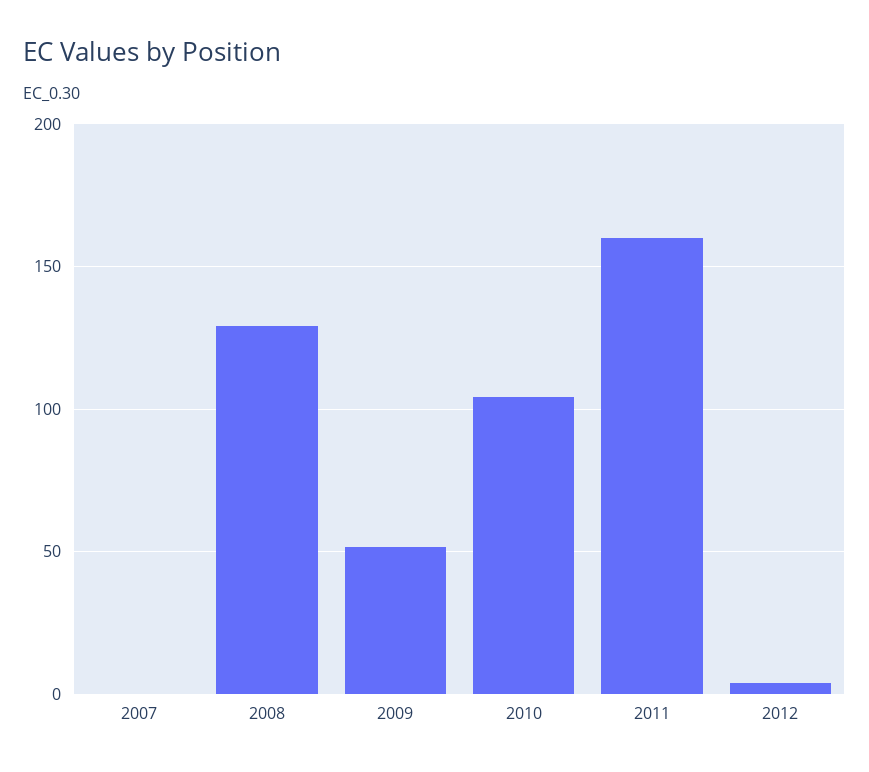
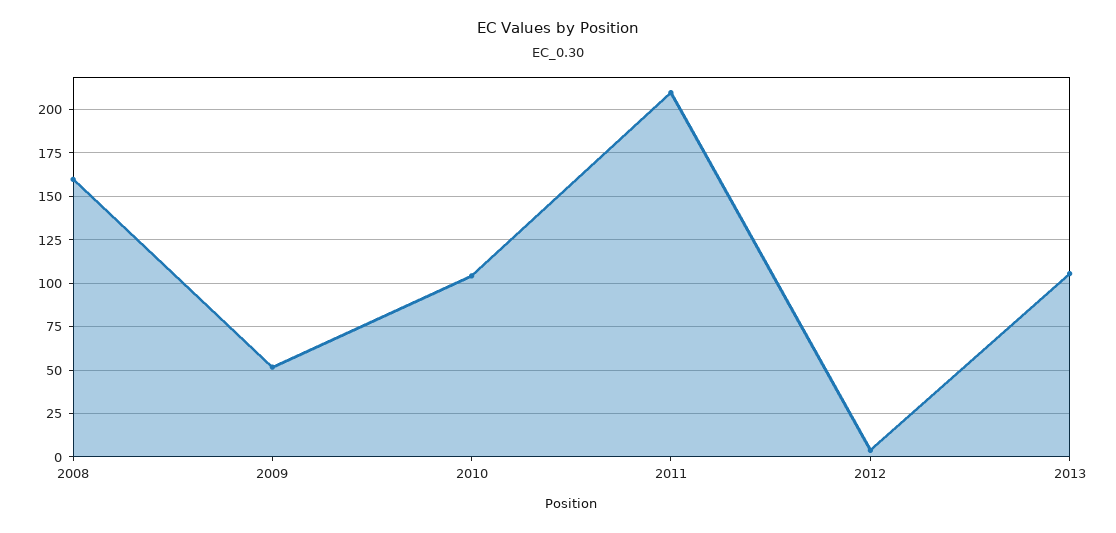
2007: 0 -> none
2008: 130 -> 160
2011: 160 -> 210
2013: none -> 105

